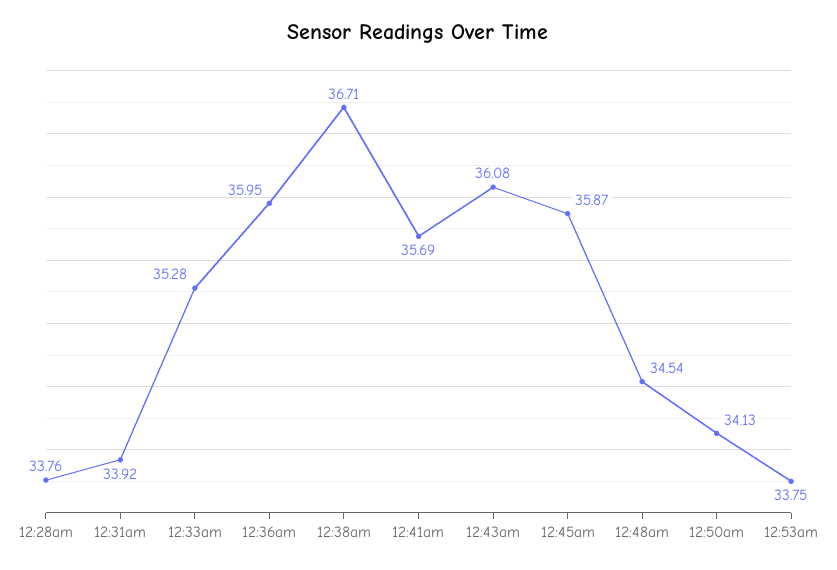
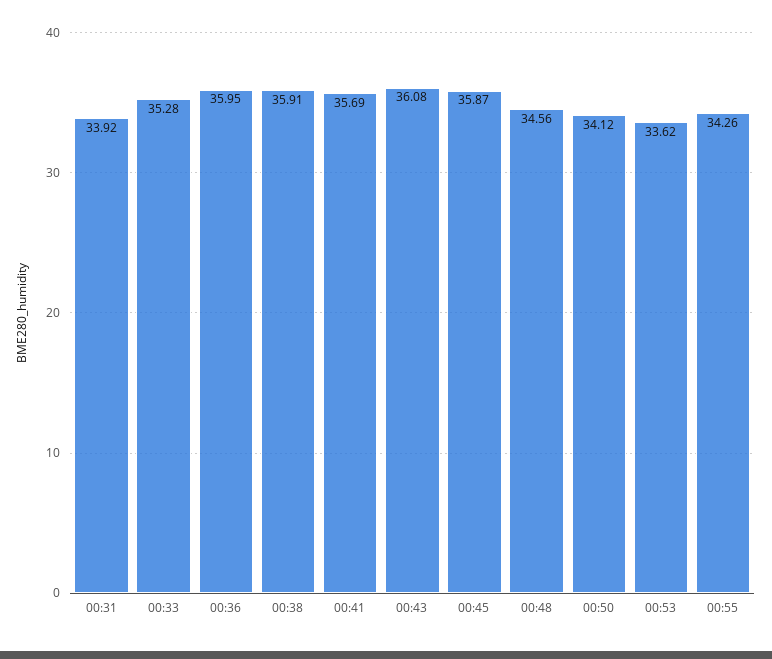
12:28am: 33.76 -> none
12:38am: 36.71 -> 35.91
12:48am: 34.54 -> 34.56
12:50am: 34.13 -> 34.12
12:53am: 33.75 -> 33.62
00:55: none -> 34.26

